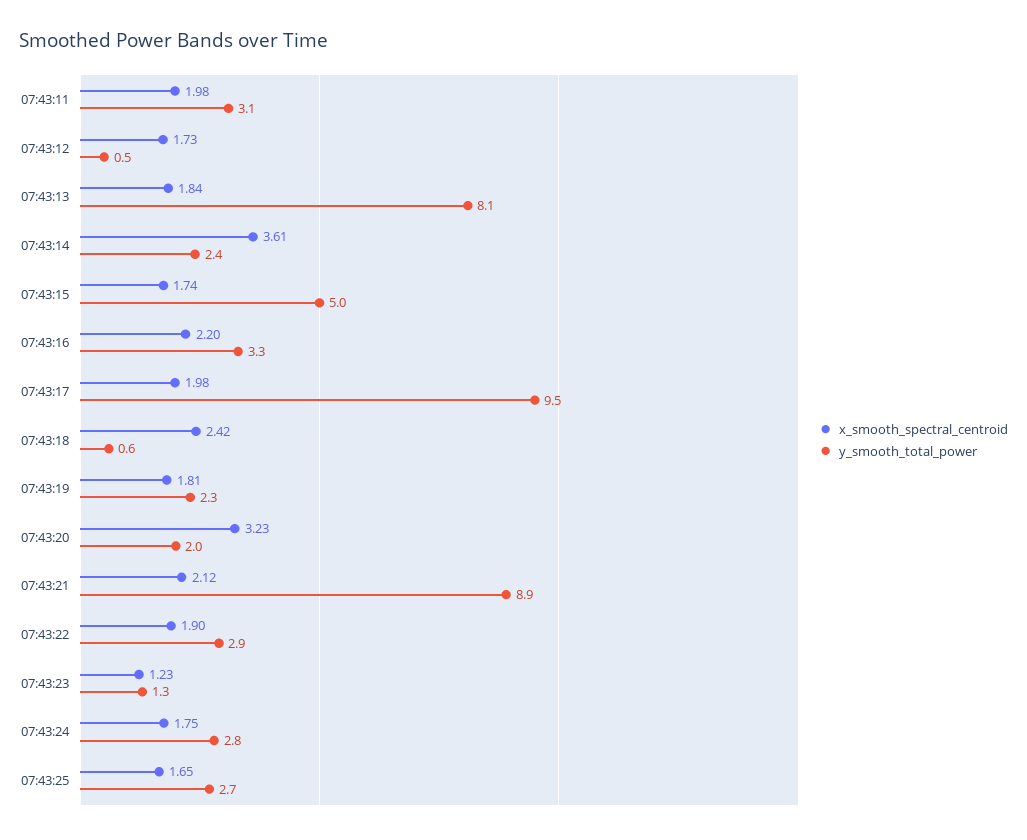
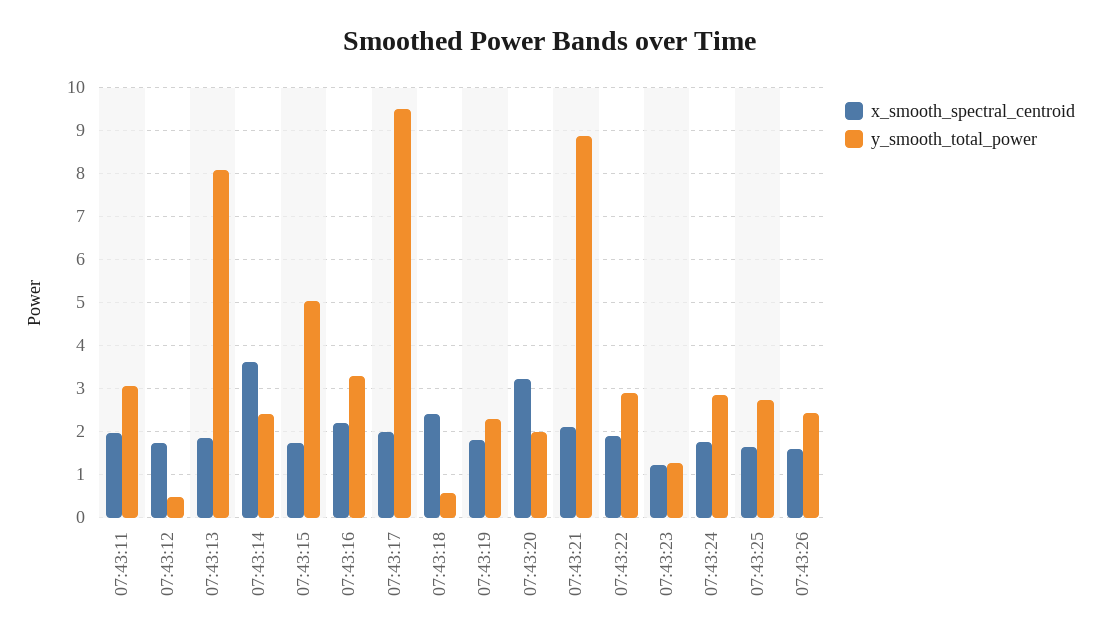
x_smooth_spectral_centroid, 07:43:26: none -> 1.6
y_smooth_total_power, 07:43:26: none -> 2.4

